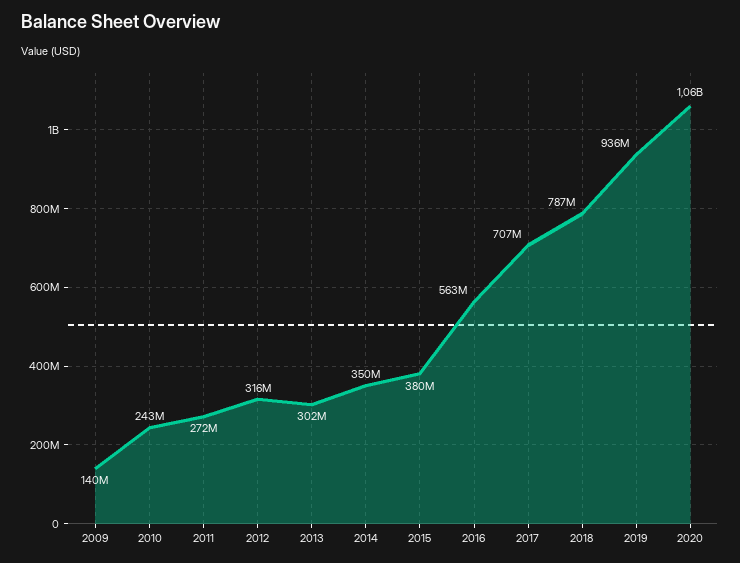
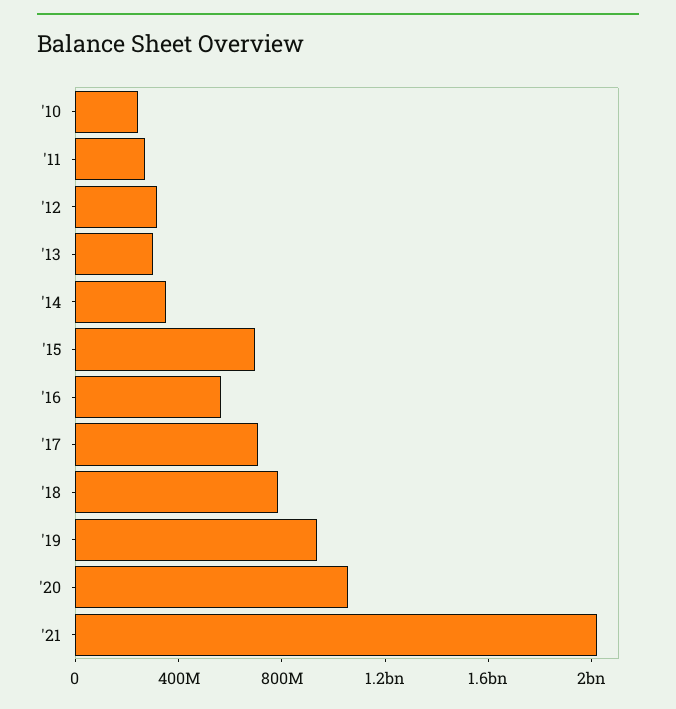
2009: 140000000 -> none
2015: 380000000 -> 700000000
'21: none -> 2000000000

